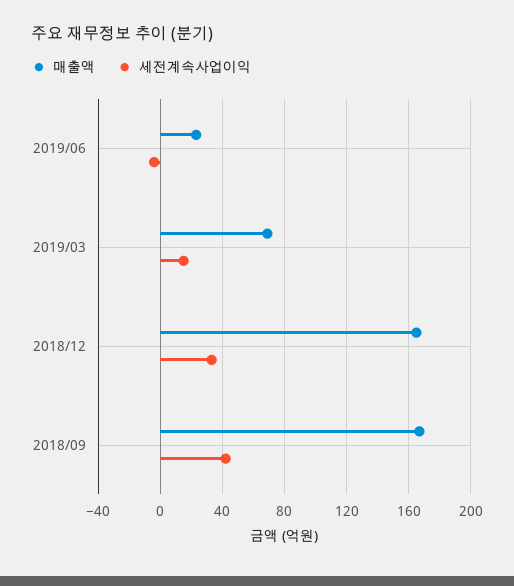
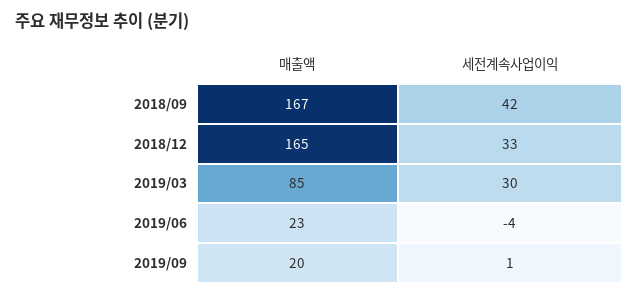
매출액, 2019/03: 70 -> 85
세전계속사업이익, 2019/03: 15 -> 30
매출액, 2019/09: none -> 20
세전계속사업이익, 2019/09: none -> 1

